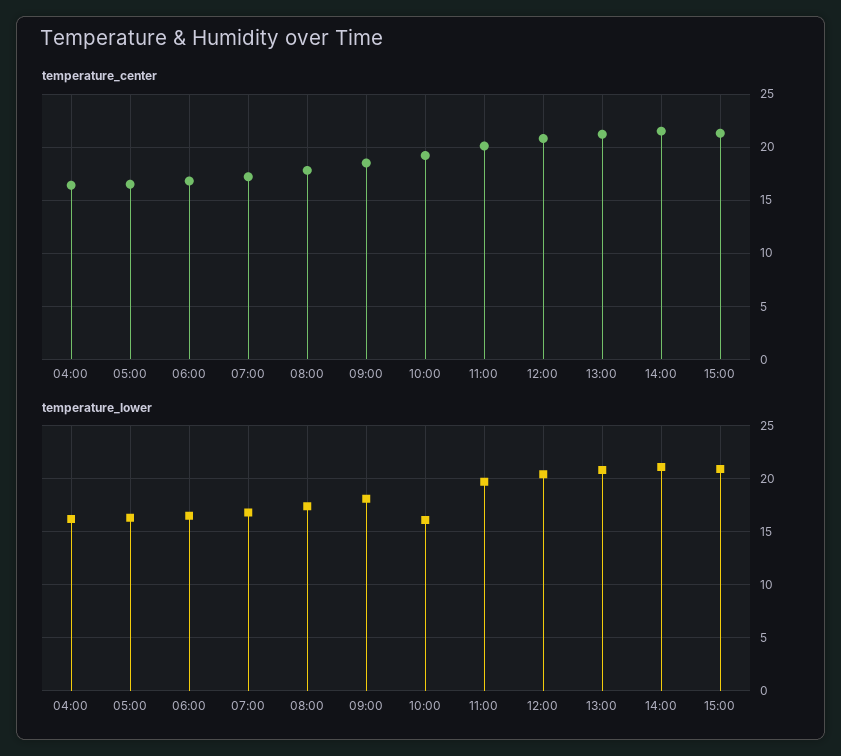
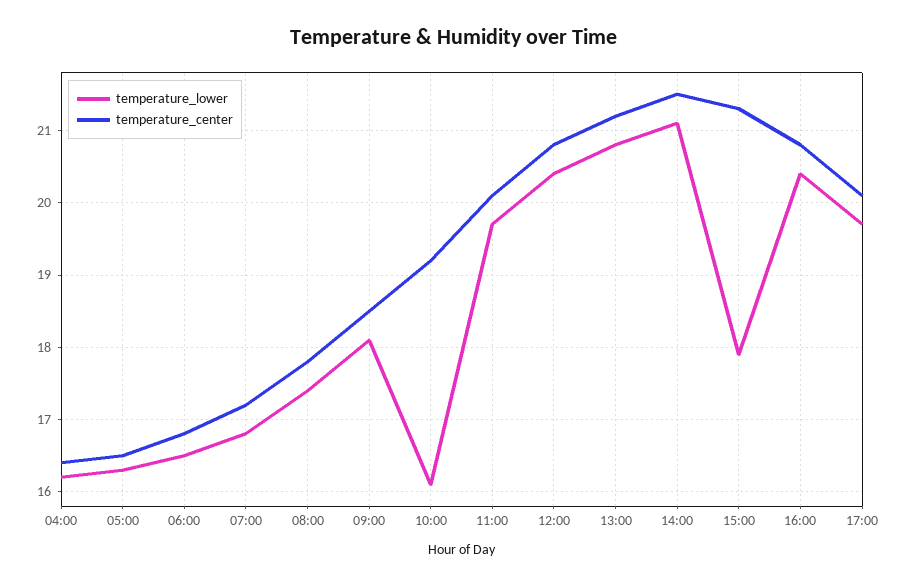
temperature_lower, 15:00: 21 -> 17.9
temperature_lower, 16:00: none -> 20.4
temperature_center, 16:00: none -> 20.8
temperature_lower, 17:00: none -> 19.7
temperature_center, 17:00: none -> 20.1

